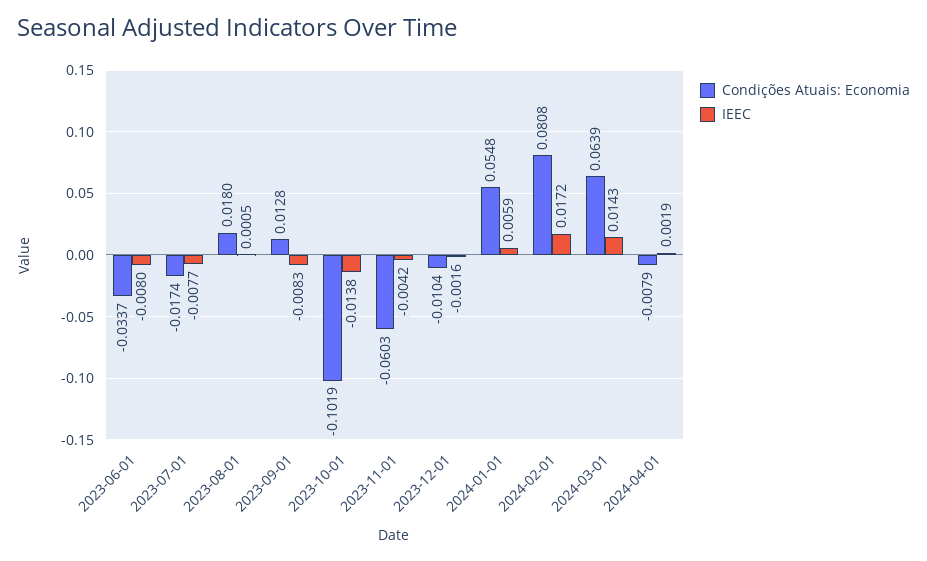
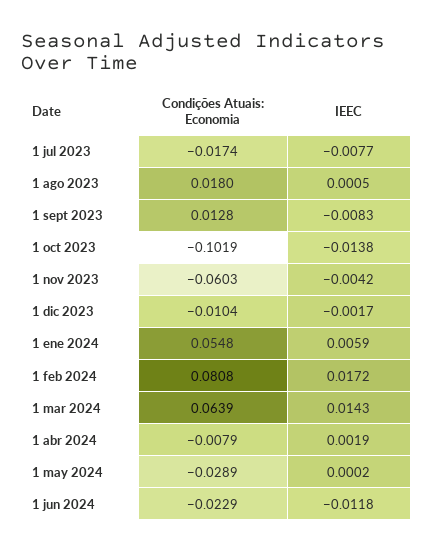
Condições Atuais: Economia, 2023-06-01: -0.0337 -> none
IEEC, 2023-06-01: -0.008 -> none
IEEC, 2023-12-01: -0.0016 -> -0.0017
Condições Atuais: Economia, 1 may 2024: none -> -0.0289
IEEC, 1 may 2024: none -> 0.0002
Condições Atuais: Economia, 1 jun 2024: none -> -0.0229
IEEC, 1 jun 2024: none -> -0.0118

